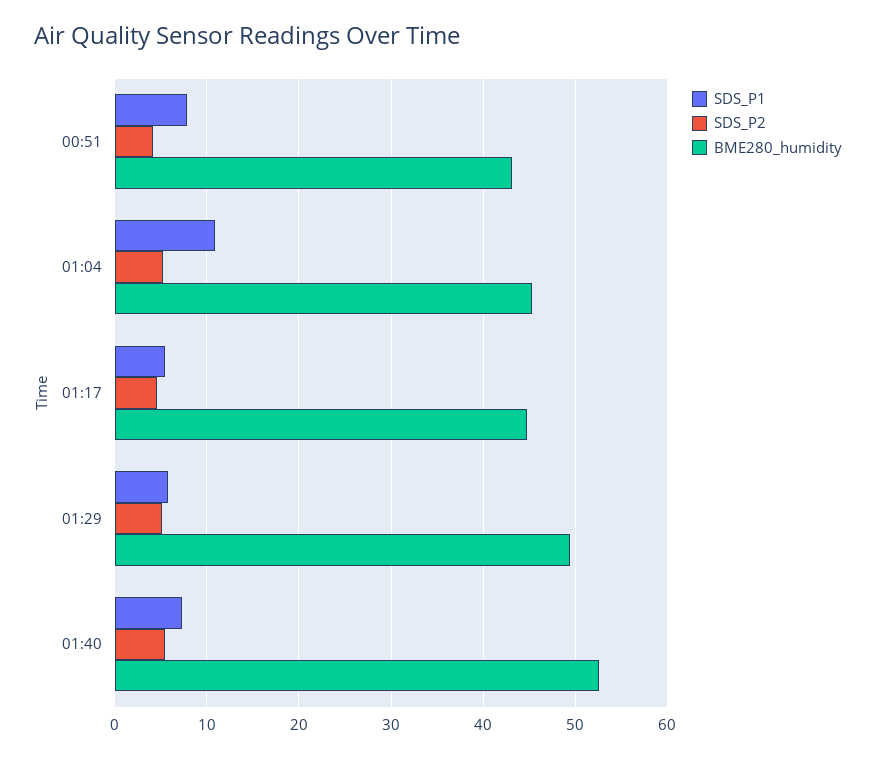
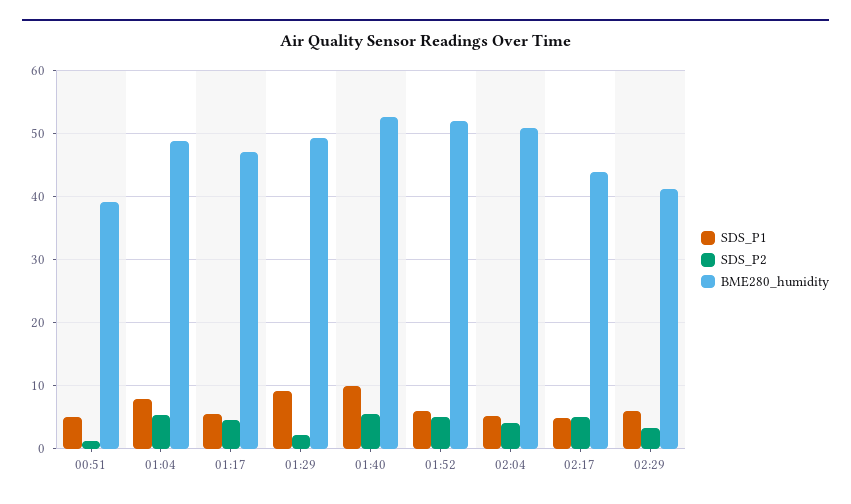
SDS_P1, 00:51: 8 -> 5
SDS_P2, 00:51: 4 -> 1
BME280_humidity, 00:51: 43 -> 39
SDS_P1, 01:04: 11 -> 8
BME280_humidity, 01:04: 45 -> 49
BME280_humidity, 01:17: 45 -> 47
SDS_P1, 01:29: 6 -> 9
SDS_P2, 01:29: 5 -> 2
SDS_P1, 01:40: 7 -> 10
SDS_P1, 01:52: none -> 6
SDS_P2, 01:52: none -> 5
BME280_humidity, 01:52: none -> 52
SDS_P1, 02:04: none -> 5
SDS_P2, 02:04: none -> 4
BME280_humidity, 02:04: none -> 51
SDS_P1, 02:17: none -> 5
SDS_P2, 02:17: none -> 5
BME280_humidity, 02:17: none -> 44
SDS_P1, 02:29: none -> 6
SDS_P2, 02:29: none -> 3
BME280_humidity, 02:29: none -> 41

